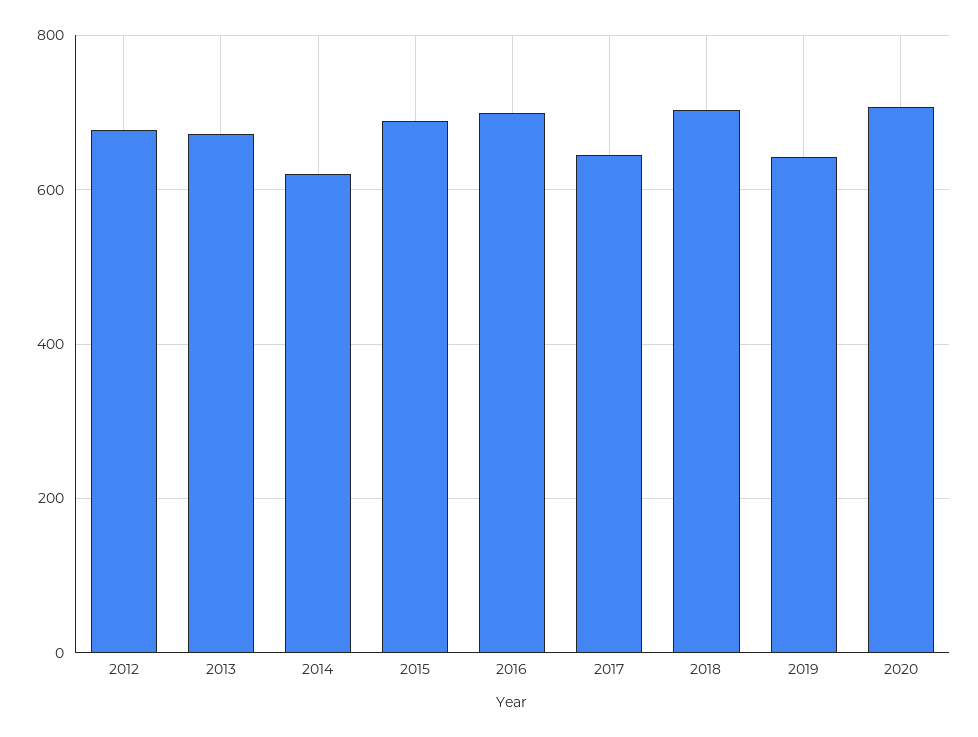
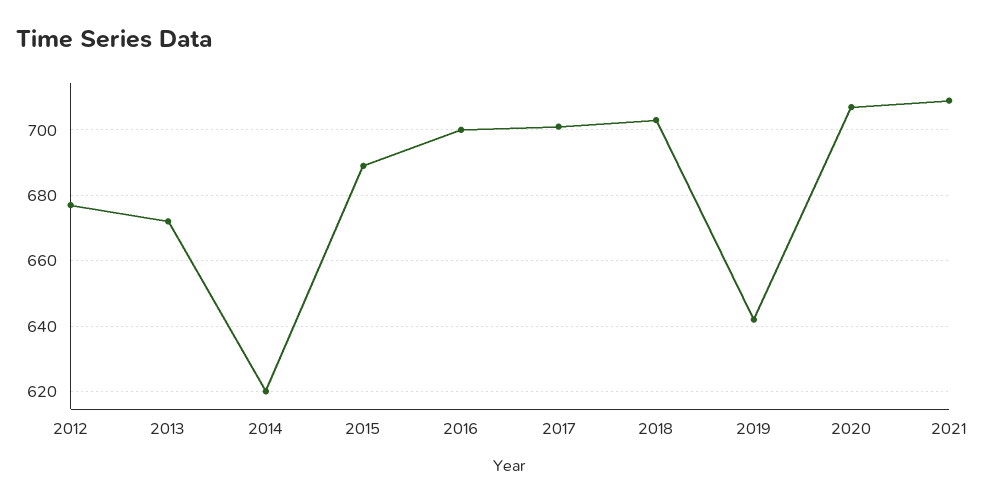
2017: 640 -> 700
2021: none -> 710

